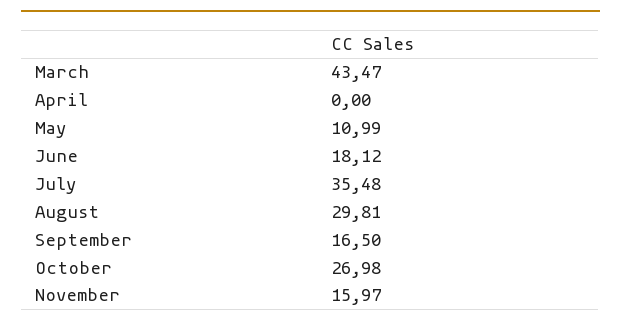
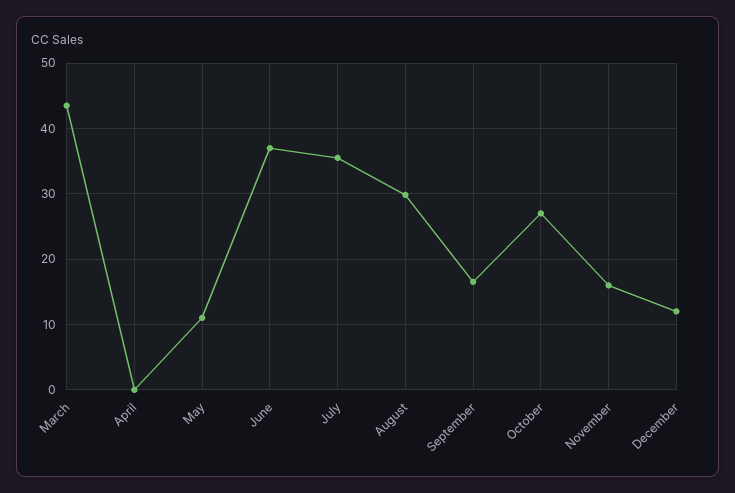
June: 18.12 -> 37
December: none -> 12

